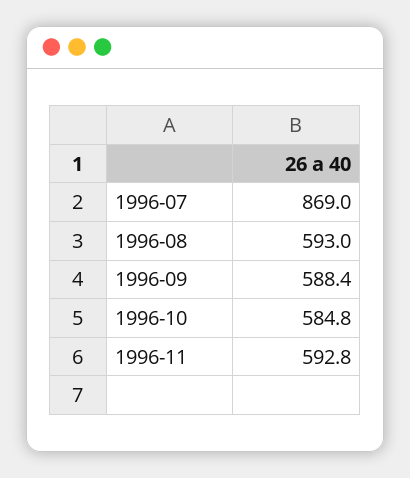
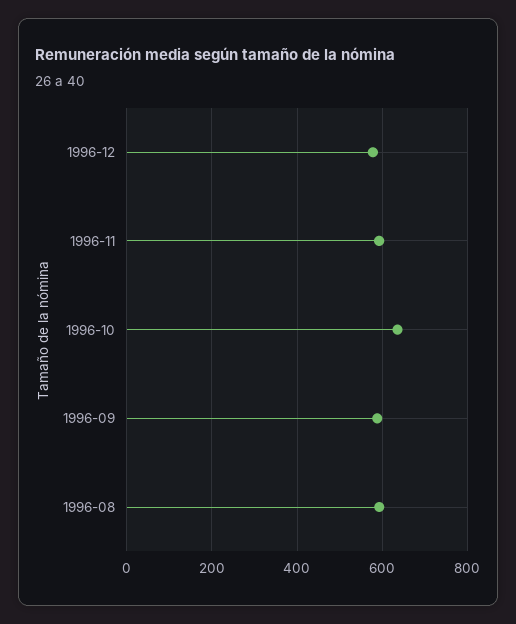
1996-07: 869 -> none
1996-10: 584.8 -> 640
1996-12: none -> 580

